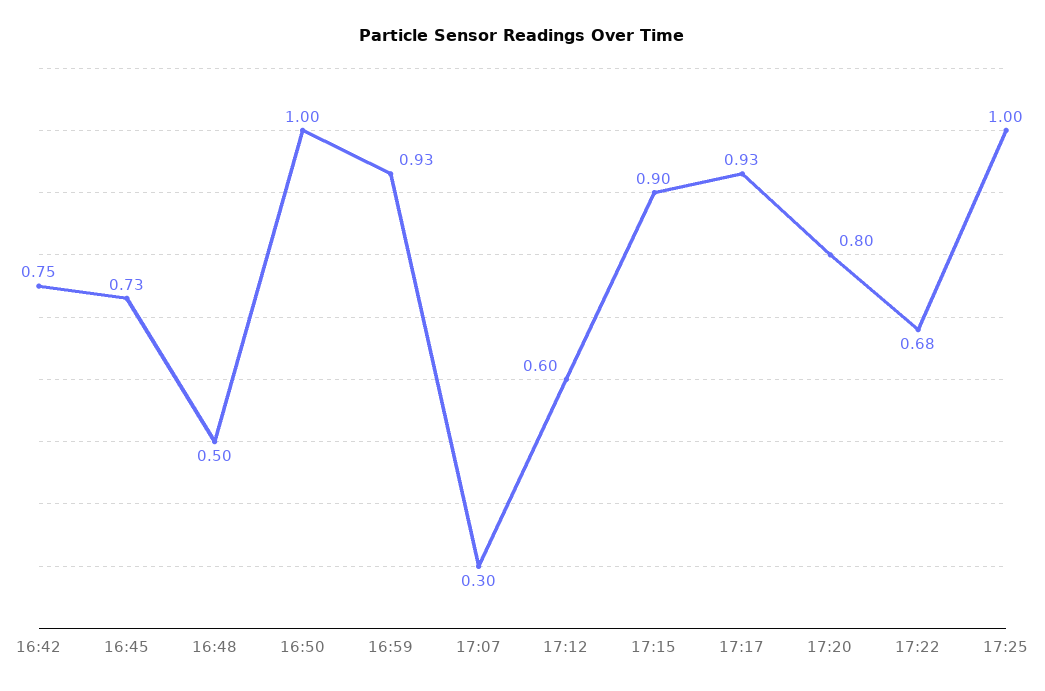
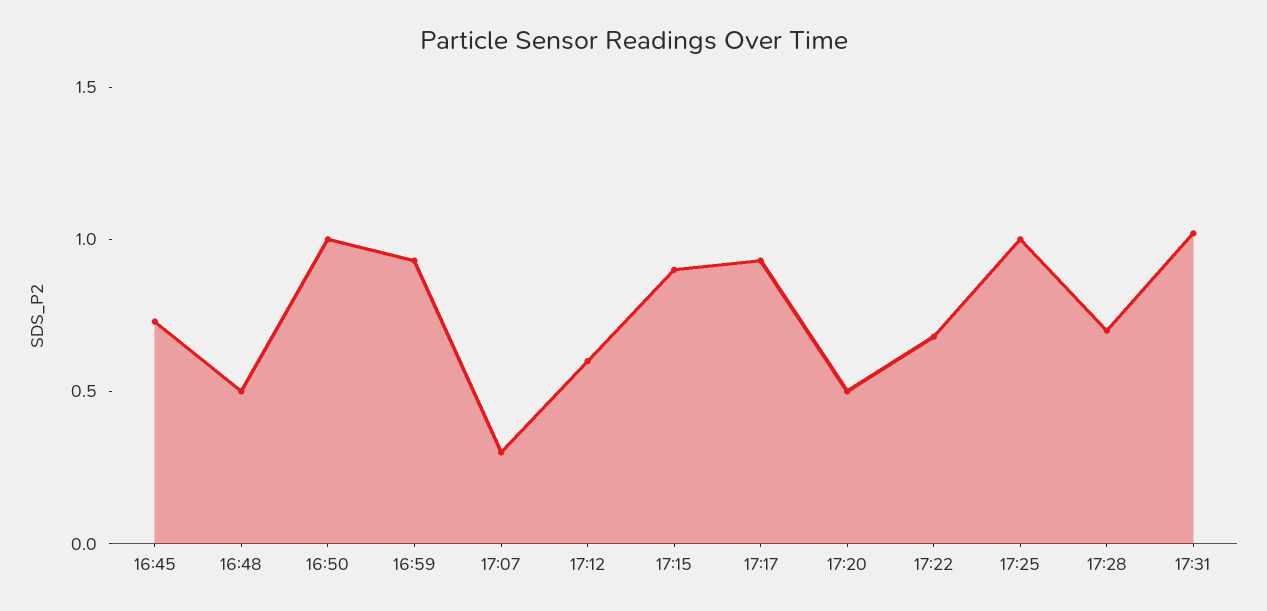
16:42: 0.75 -> none
17:20: 0.8 -> 0.5
17:28: none -> 0.7
17:31: none -> 1

